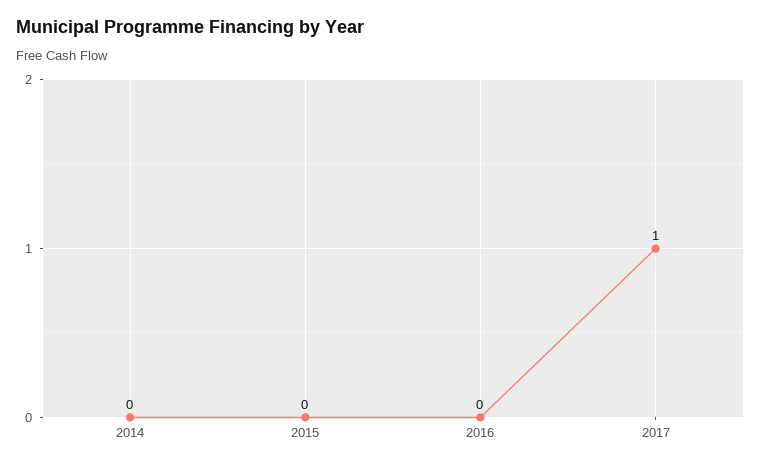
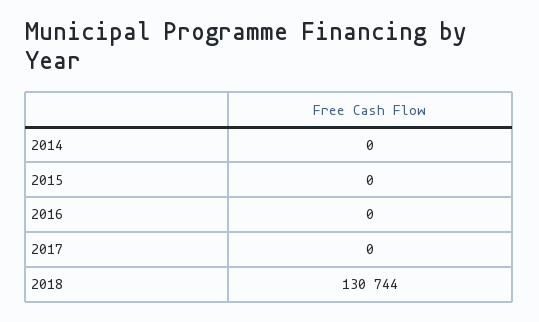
2017: 1 -> 0
2018: none -> 130744

